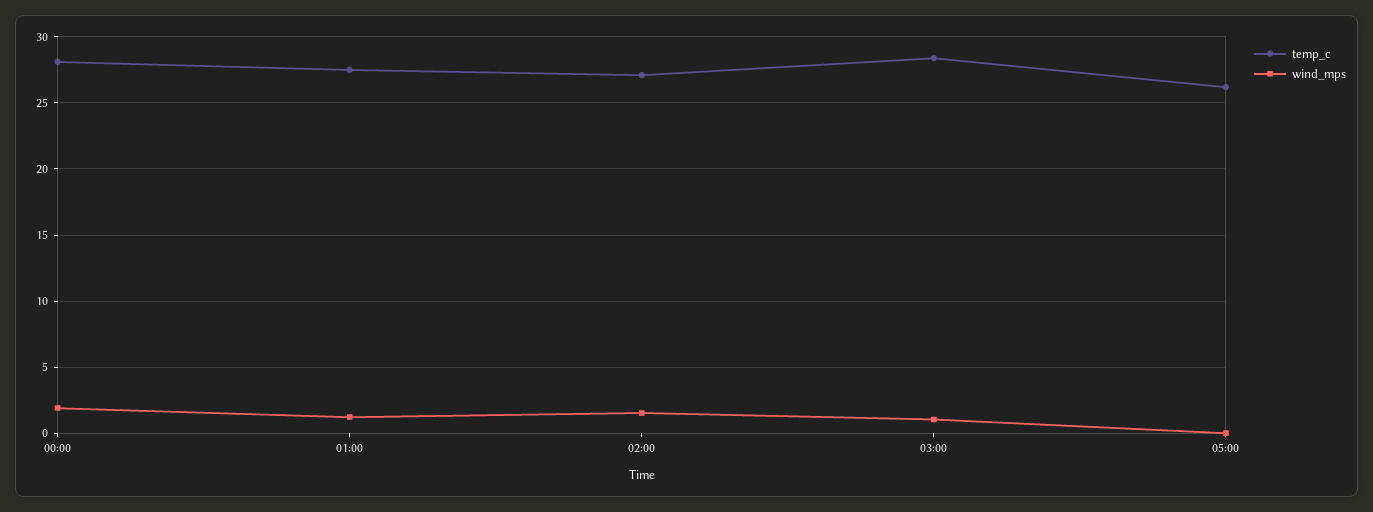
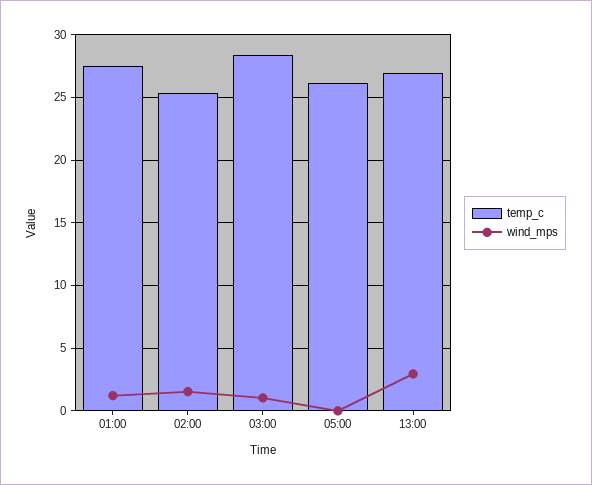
temp_c, 00:00: 28 -> none
wind_mps, 00:00: 2 -> none
temp_c, 02:00: 27 -> 25.5
temp_c, 13:00: none -> 27
wind_mps, 13:00: none -> 3

